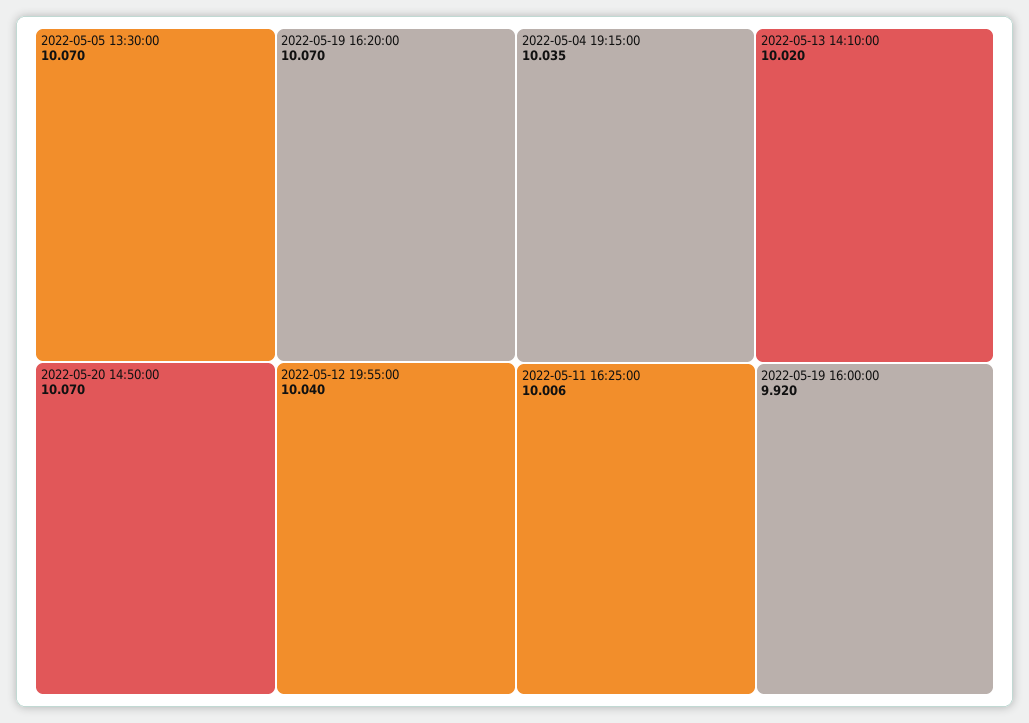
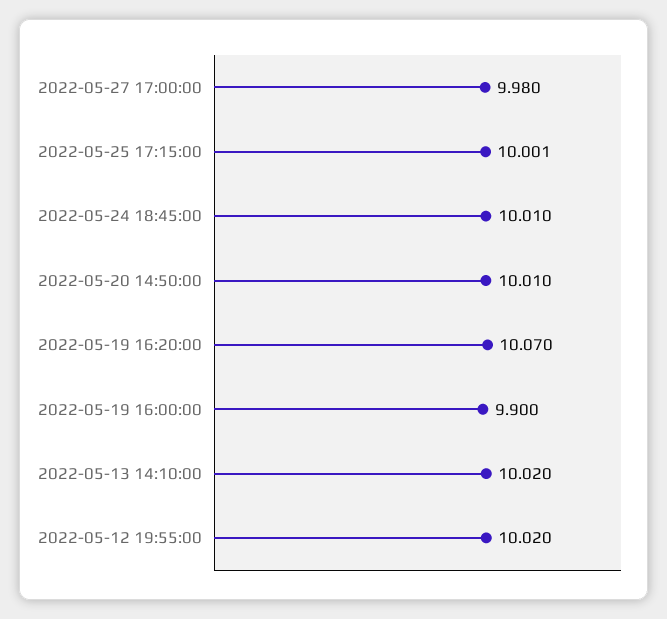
2022-05-05 13:30:00: 10.07 -> none
2022-05-20 14:50:00: 10.07 -> 10.01
2022-05-12 19:55:00: 10.04 -> 10.02
2022-05-04 19:15:00: 10.035 -> none
2022-05-11 16:25:00: 10.006 -> none
2022-05-19 16:00:00: 9.92 -> 9.9
2022-05-27 17:00:00: none -> 9.98
2022-05-25 17:15:00: none -> 10.001
2022-05-24 18:45:00: none -> 10.01

